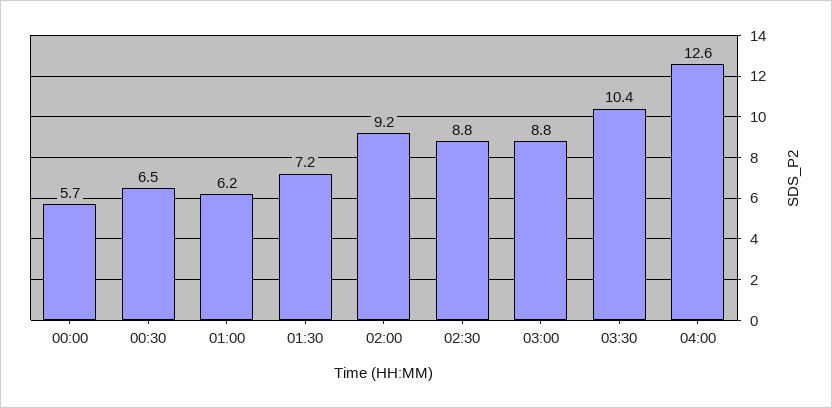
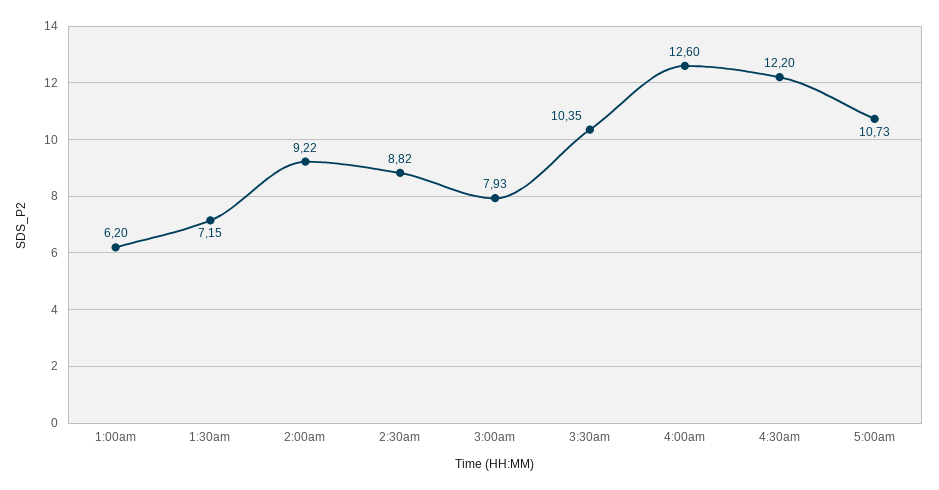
00:00: 5.7 -> none
00:30: 6.5 -> none
03:00: 8.8 -> 7.93
4:30am: none -> 12.2
5:00am: none -> 10.73

